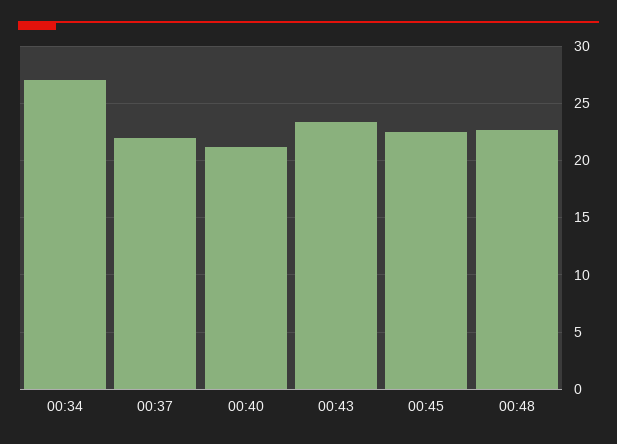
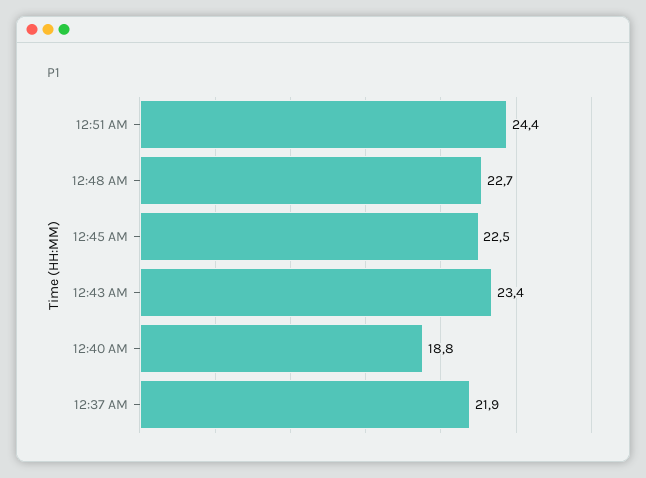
00:34: 27 -> none
00:40: 21 -> 18.8
12:51 AM: none -> 24.4

